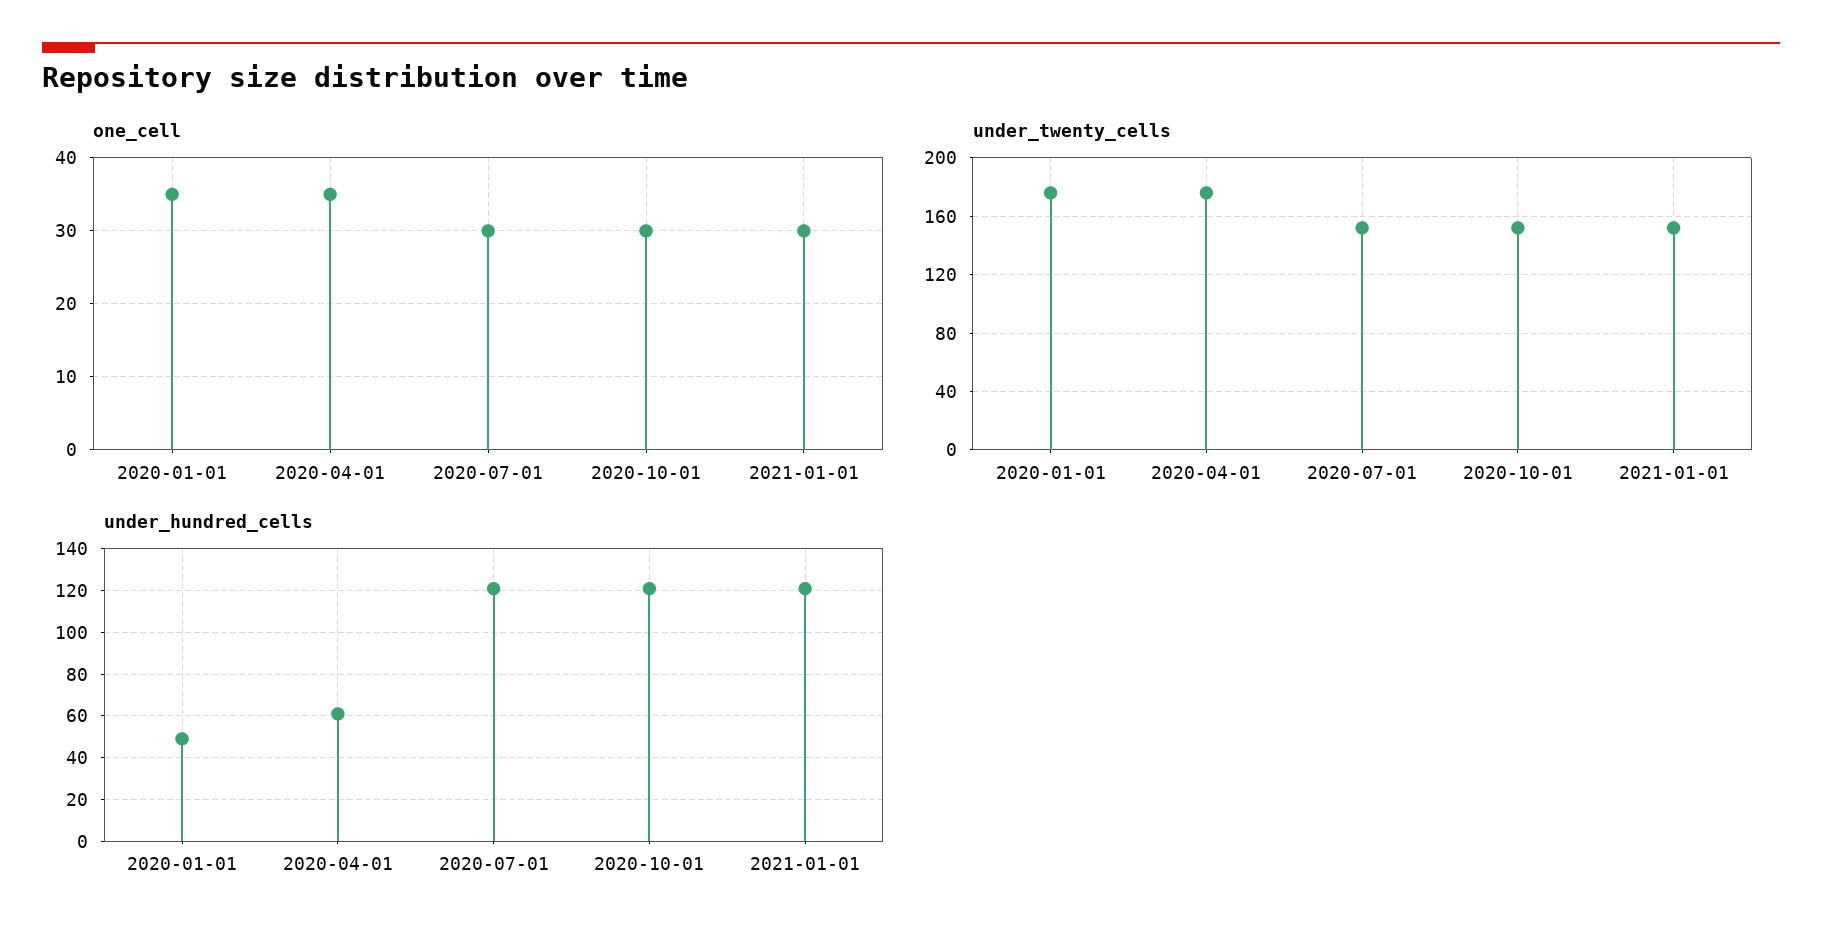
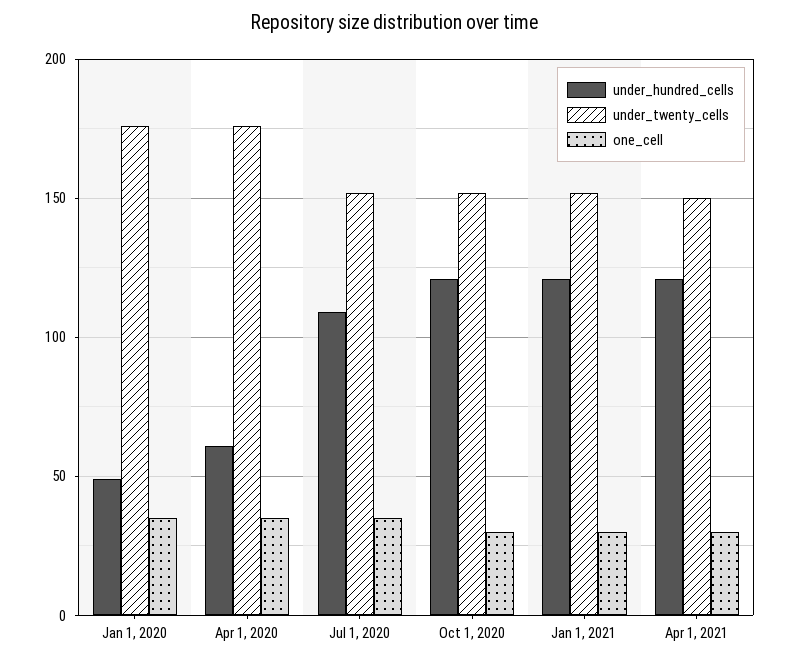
one_cell, 2020-07-01: 30 -> 35
under_hundred_cells, 2020-07-01: 120 -> 110
under_hundred_cells, Apr 1, 2021: none -> 120
under_twenty_cells, Apr 1, 2021: none -> 150
one_cell, Apr 1, 2021: none -> 30

